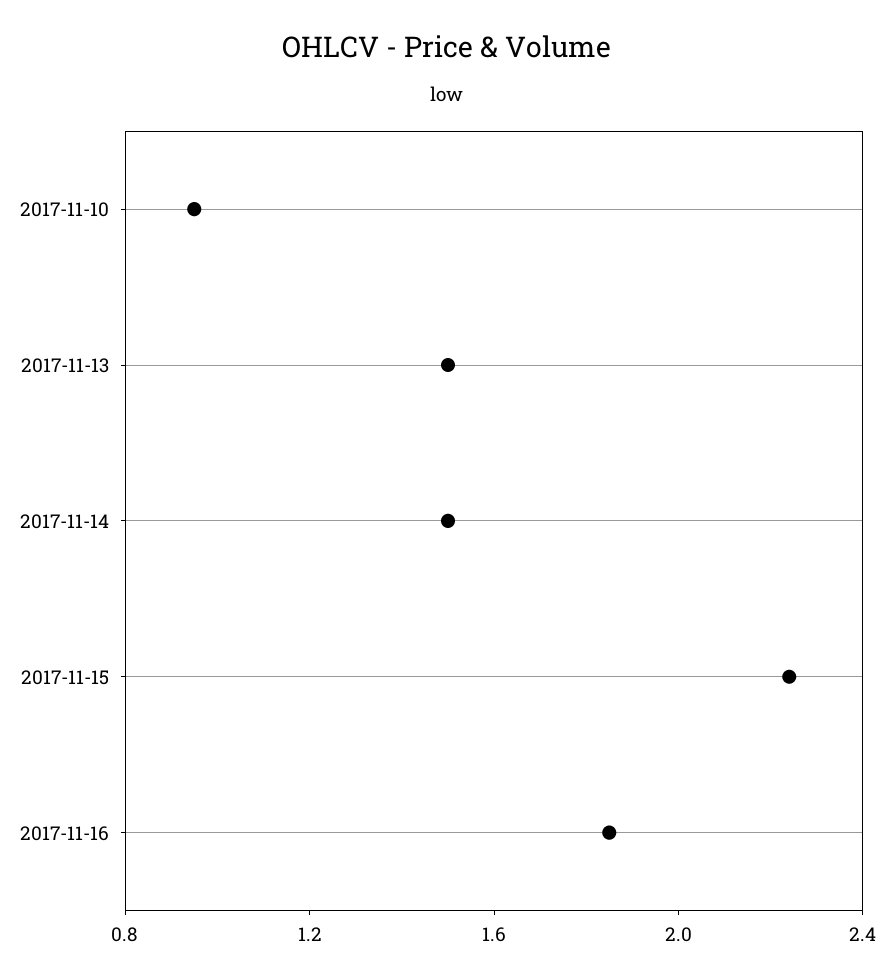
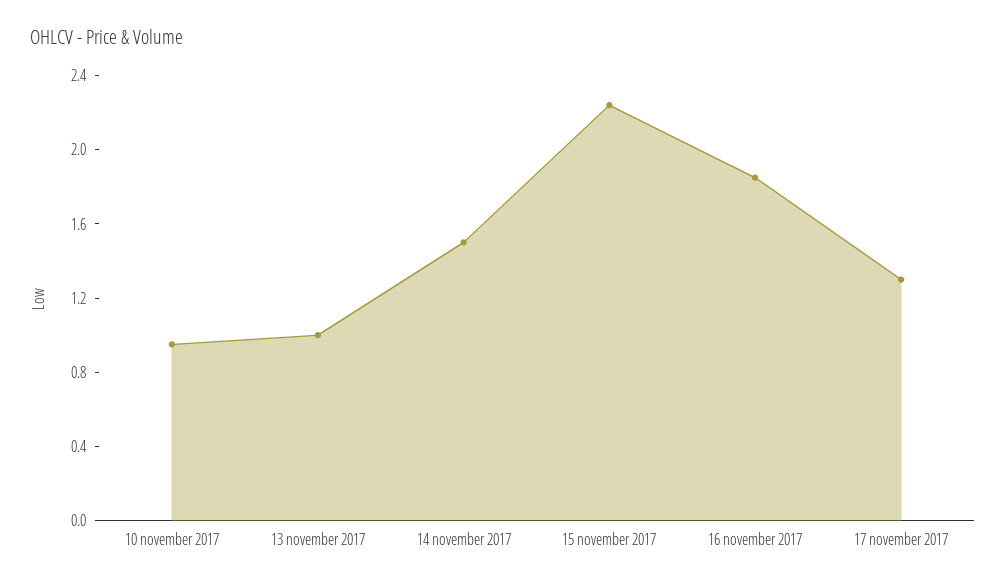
2017-11-13: 1.5 -> 1
17 november 2017: none -> 1.3

